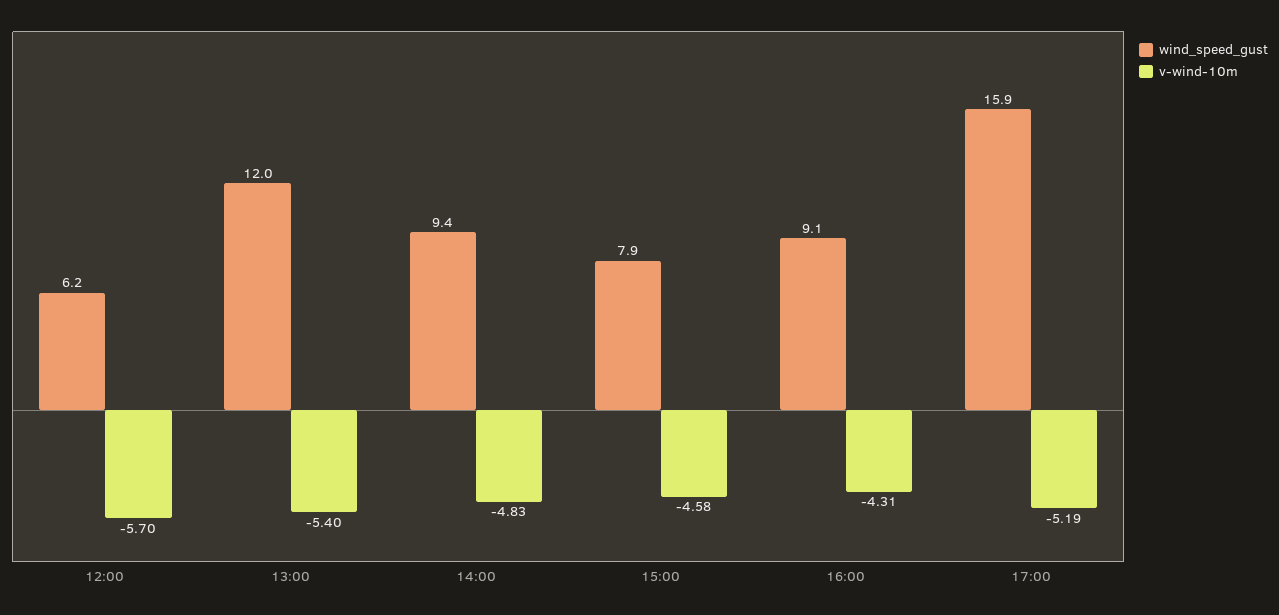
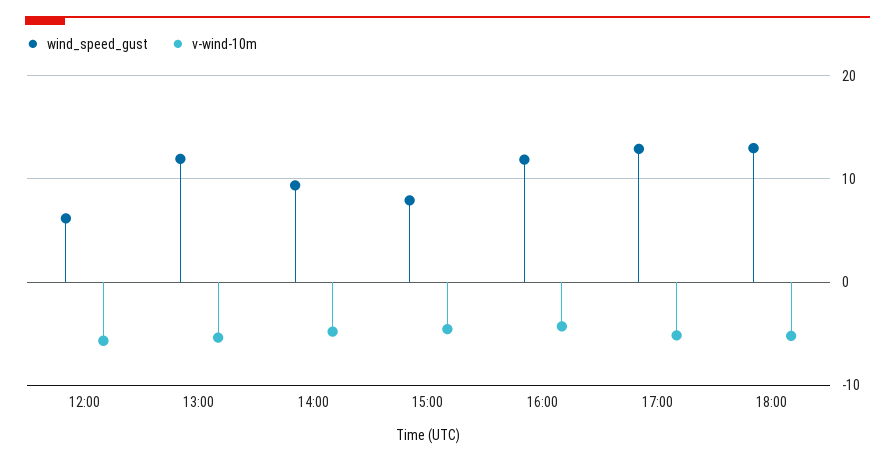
wind_speed_gust, 16:00: 9.1 -> 12
wind_speed_gust, 17:00: 15.9 -> 13
wind_speed_gust, 18:00: none -> 13
v-wind-10m, 18:00: none -> -5

